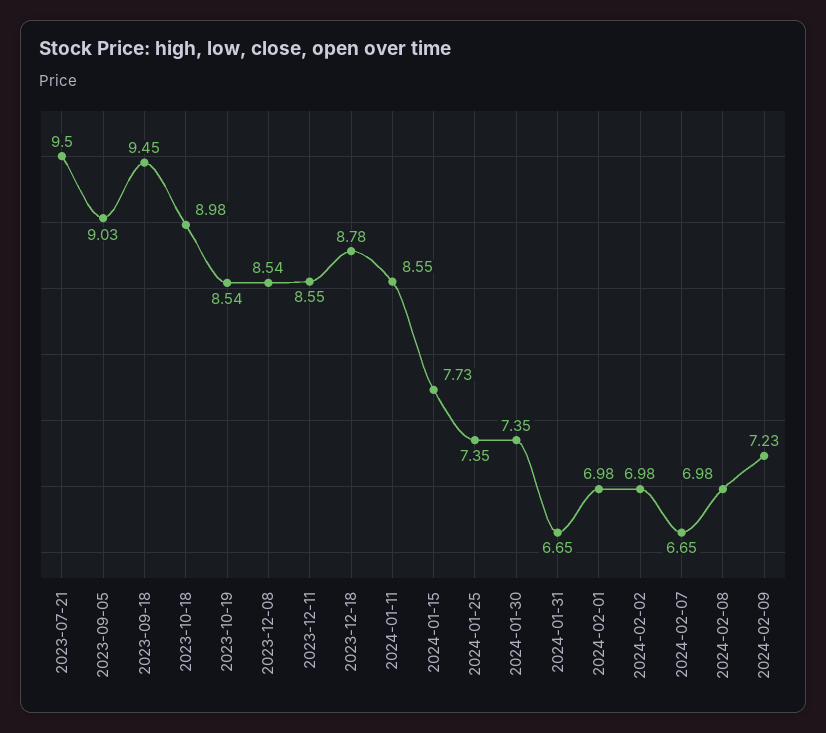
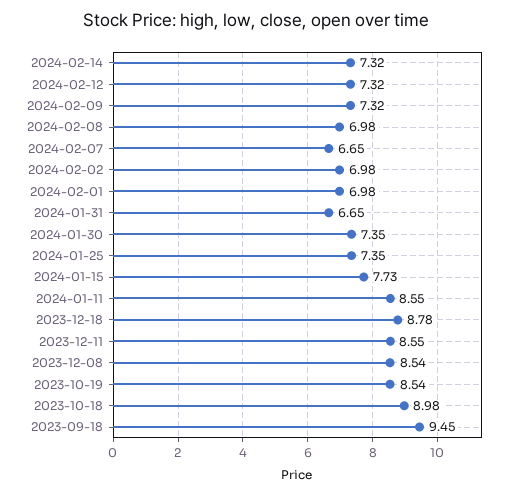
2023-07-21: 9.5 -> none
2023-09-05: 9.03 -> none
2024-02-09: 7.23 -> 7.32
2024-02-14: none -> 7.32
2024-02-12: none -> 7.32

